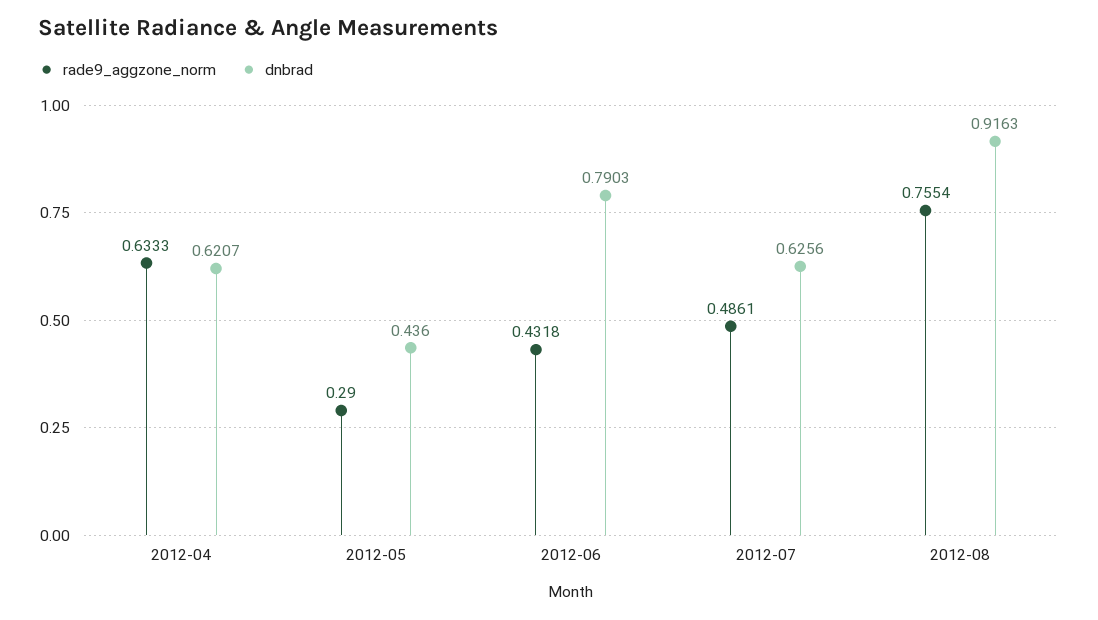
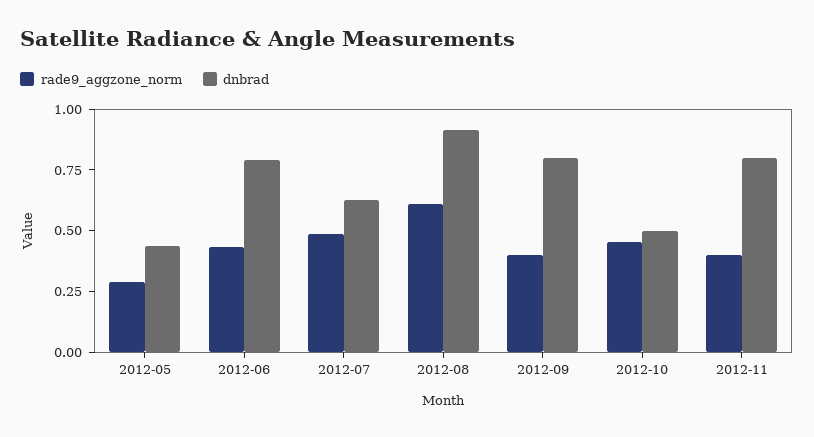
rade9_aggzone_norm, 2012-04: 0.6333 -> none
dnbrad, 2012-04: 0.6207 -> none
rade9_aggzone_norm, 2012-08: 0.7554 -> 0.6
rade9_aggzone_norm, 2012-09: none -> 0.4
dnbrad, 2012-09: none -> 0.8
rade9_aggzone_norm, 2012-10: none -> 0.45
dnbrad, 2012-10: none -> 0.5
rade9_aggzone_norm, 2012-11: none -> 0.4
dnbrad, 2012-11: none -> 0.8

